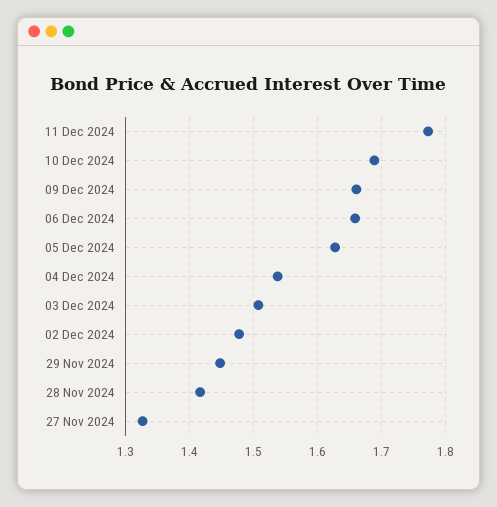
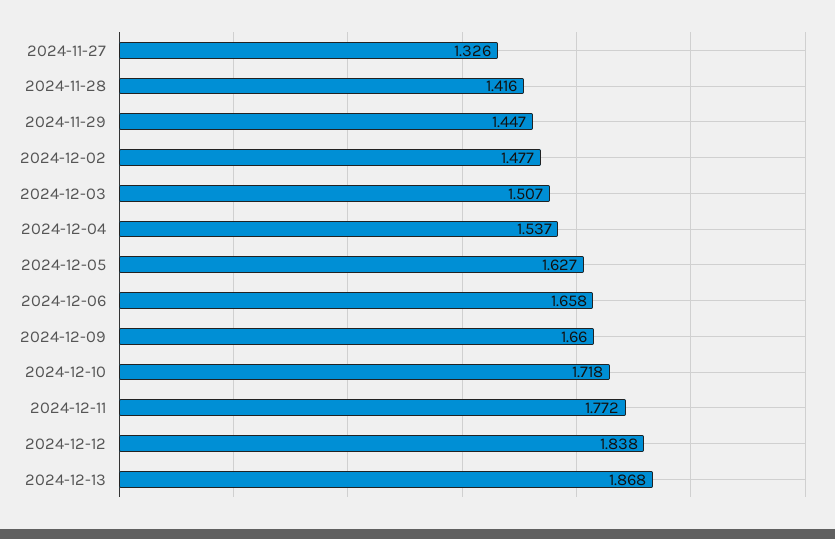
10 Dec 2024: 1.69 -> 1.718
2024-12-12: none -> 1.838
2024-12-13: none -> 1.868

